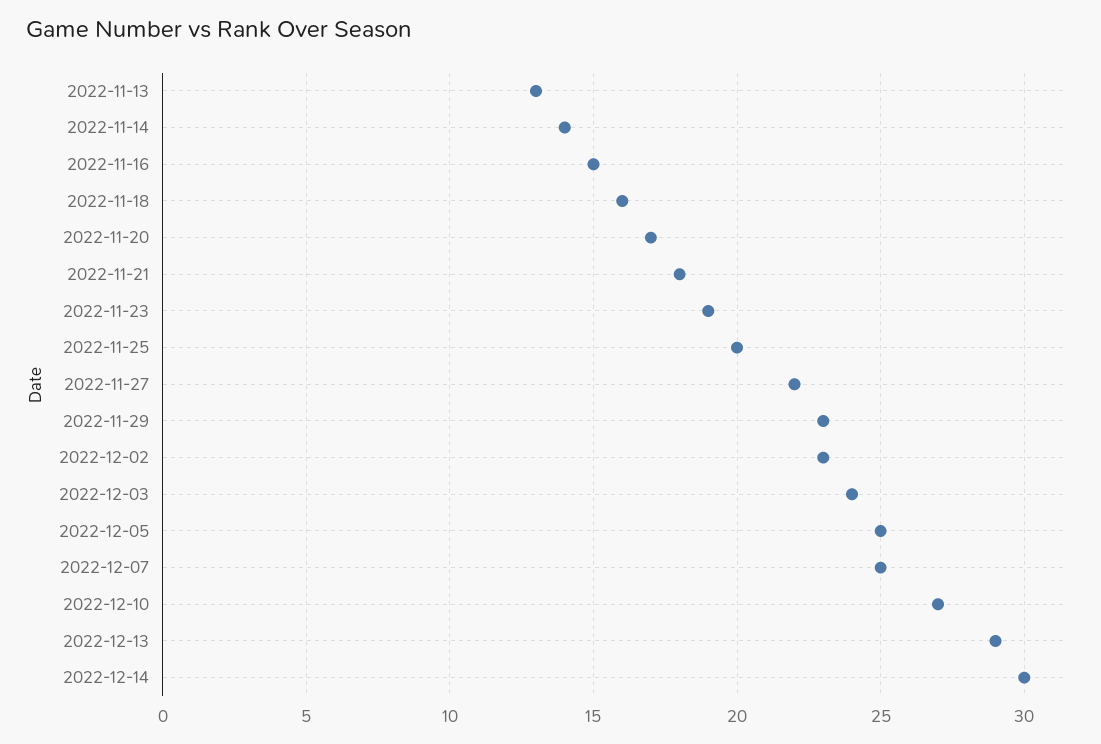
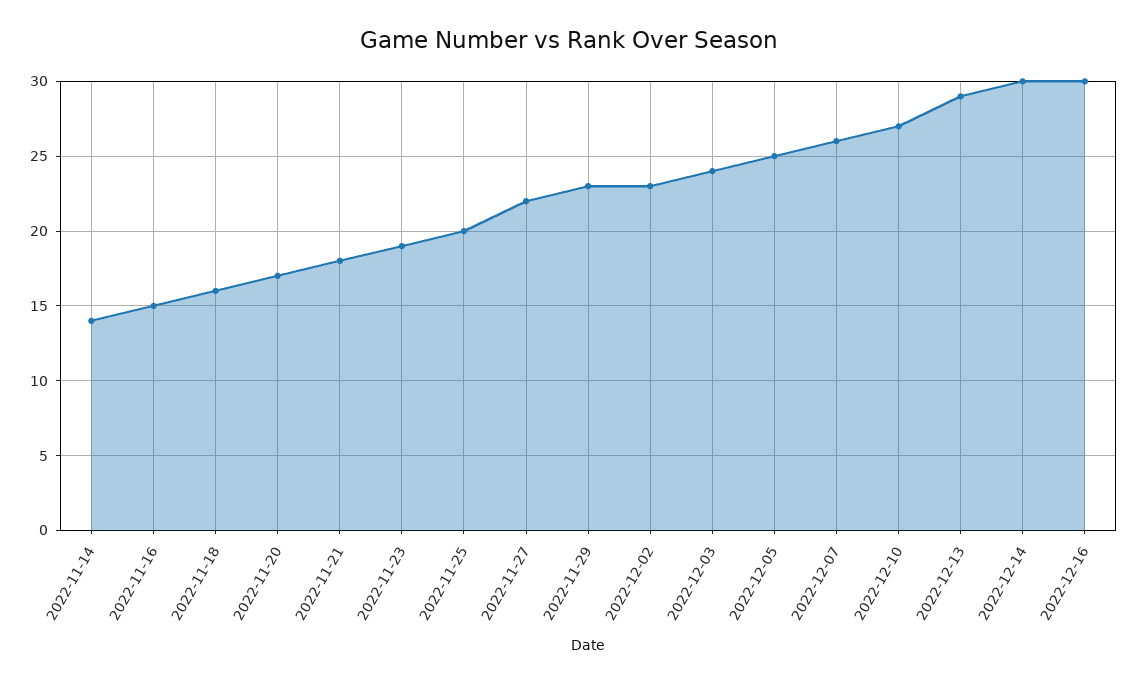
2022-11-13: 13 -> none
2022-12-07: 25 -> 26
2022-12-16: none -> 30

